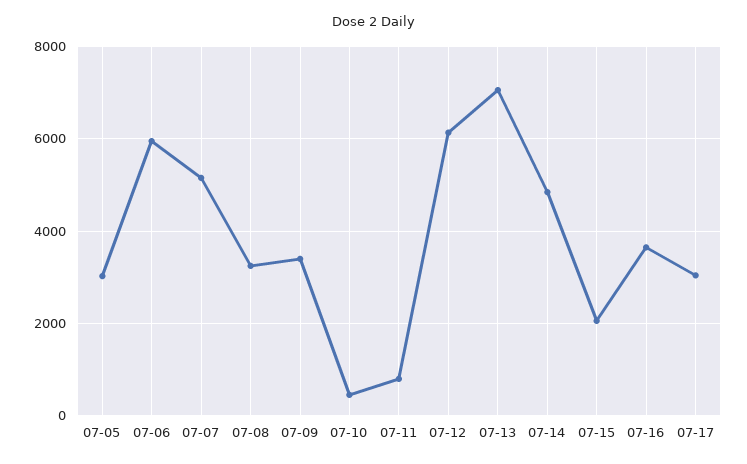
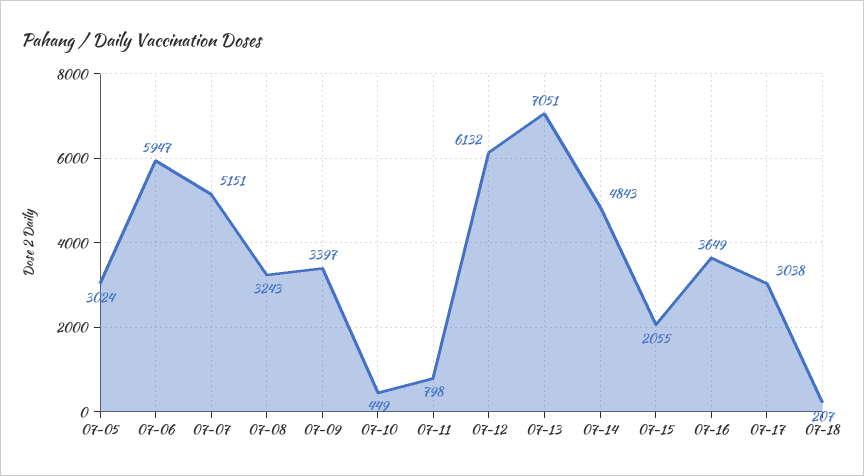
07-18: none -> 207

